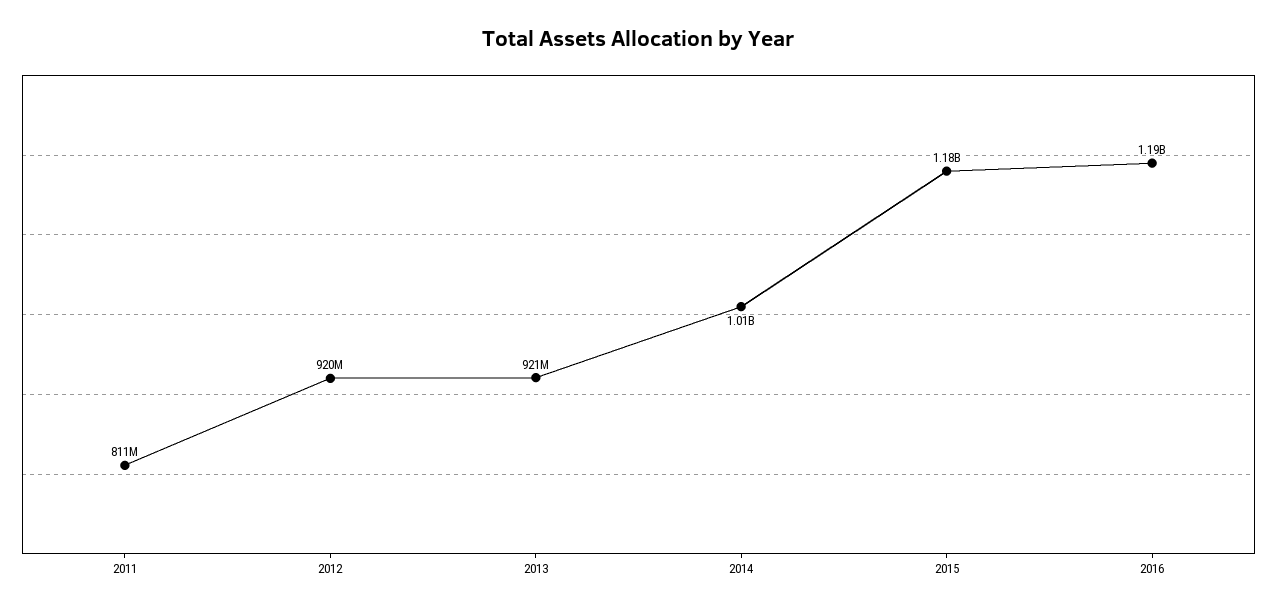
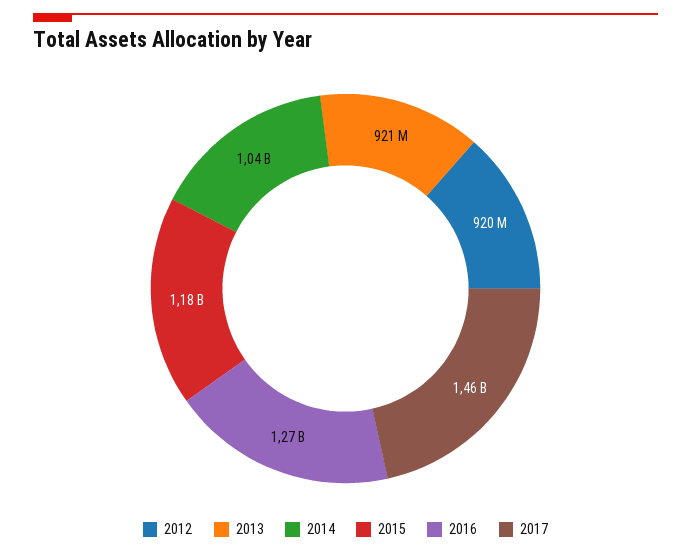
2011: 811000000 -> none
2014: 1010000000 -> 1040000000
2016: 1190000000 -> 1270000000
2017: none -> 1460000000

